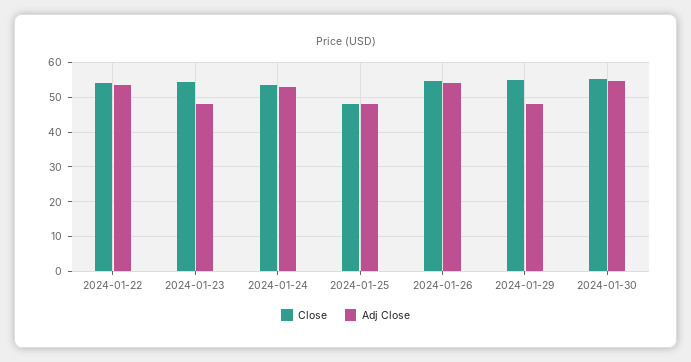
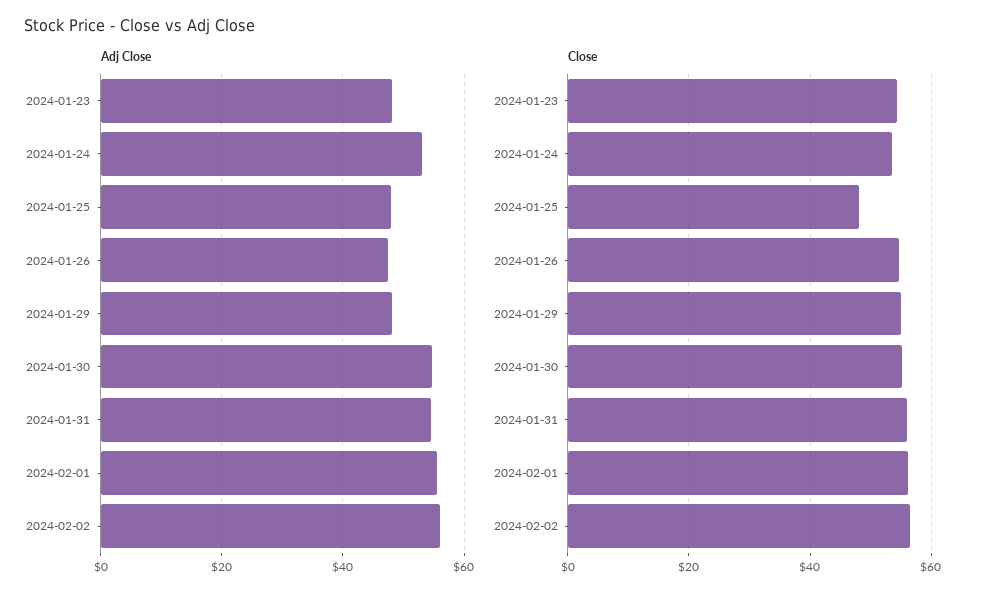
Close, 2024-01-22: 54 -> none
Adj Close, 2024-01-22: 54 -> none
Adj Close, 2024-01-26: 54 -> 48
Adj Close, 2024-01-31: none -> 54
Adj Close, 2024-02-01: none -> 56
Adj Close, 2024-02-02: none -> 56
Close, 2024-01-31: none -> 56
Close, 2024-02-01: none -> 56
Close, 2024-02-02: none -> 56

